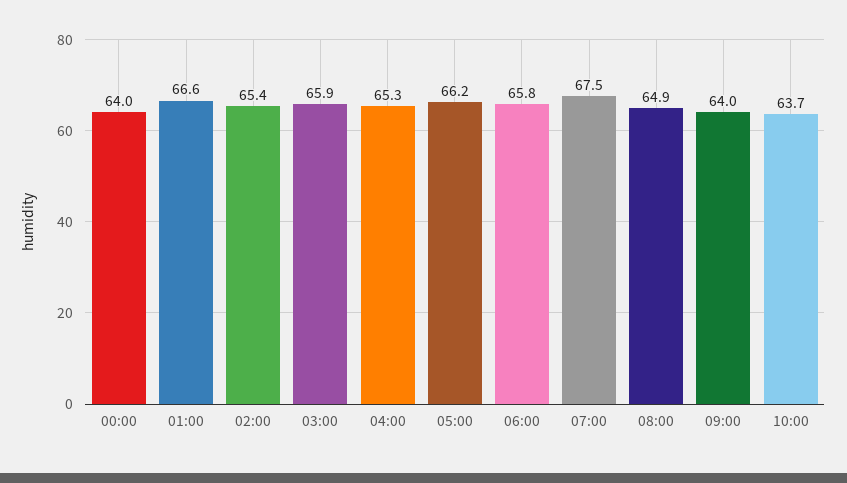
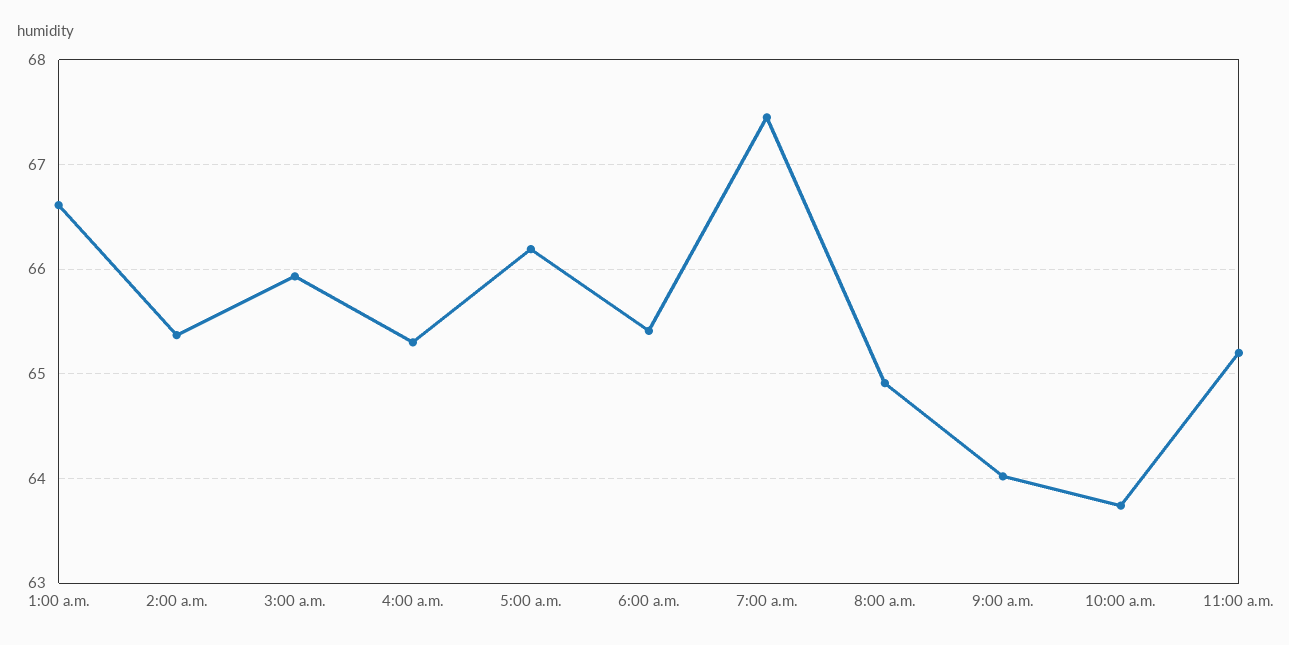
00:00: 64 -> none
06:00: 65.8 -> 65.4
11:00 a.m.: none -> 65.2

